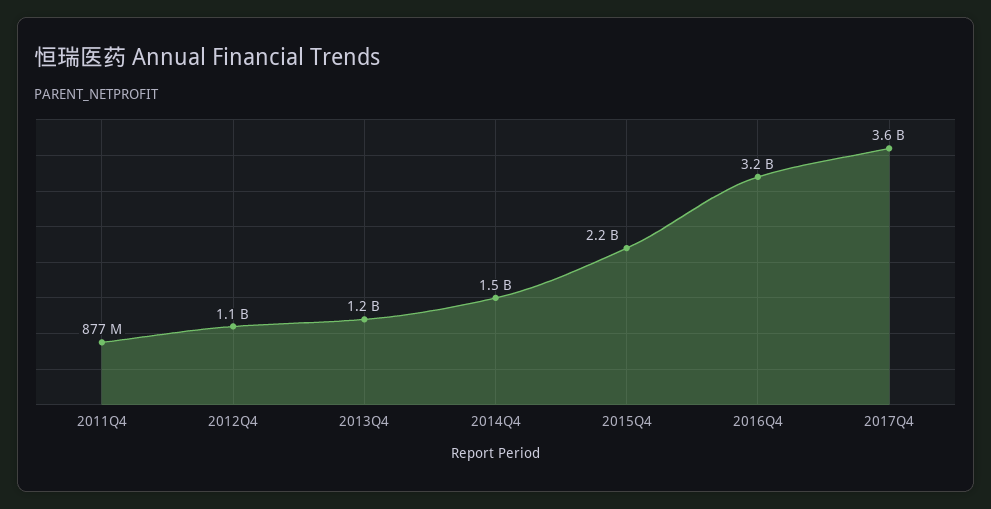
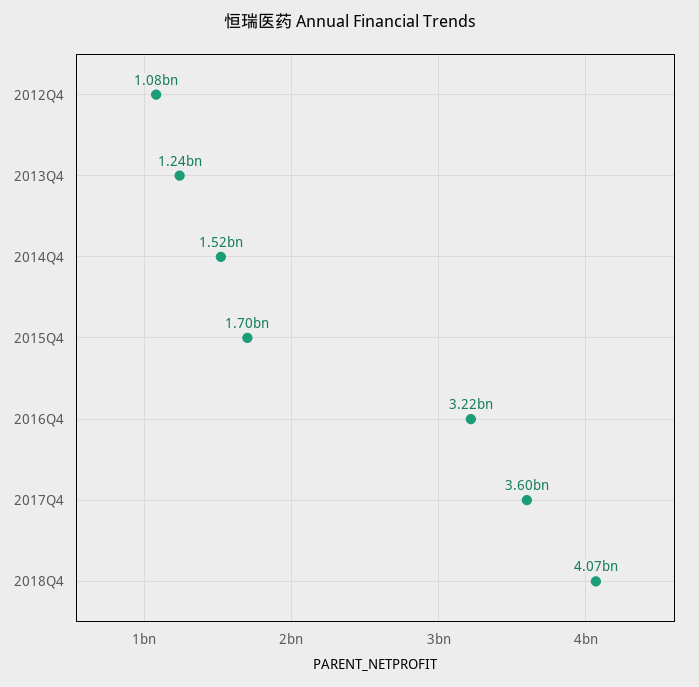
2011Q4: 877000000 -> none
2015Q4: 2200000000 -> 1700000000
2018Q4: none -> 4070000000

